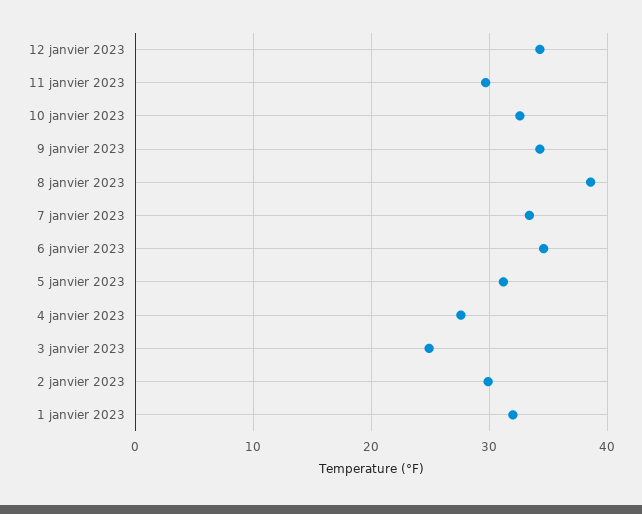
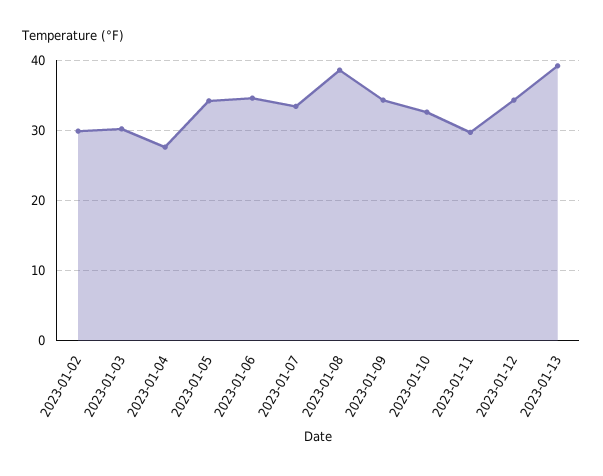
5 janvier 2023: 31 -> 34
3 janvier 2023: 25 -> 30
1 janvier 2023: 32 -> none
2023-01-13: none -> 39

